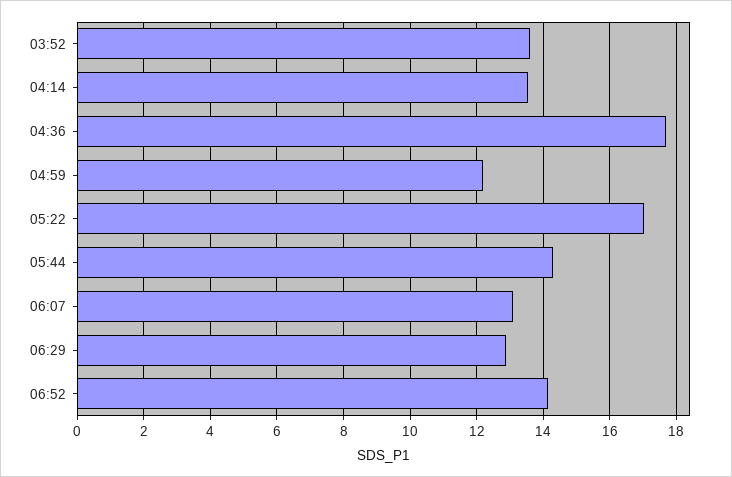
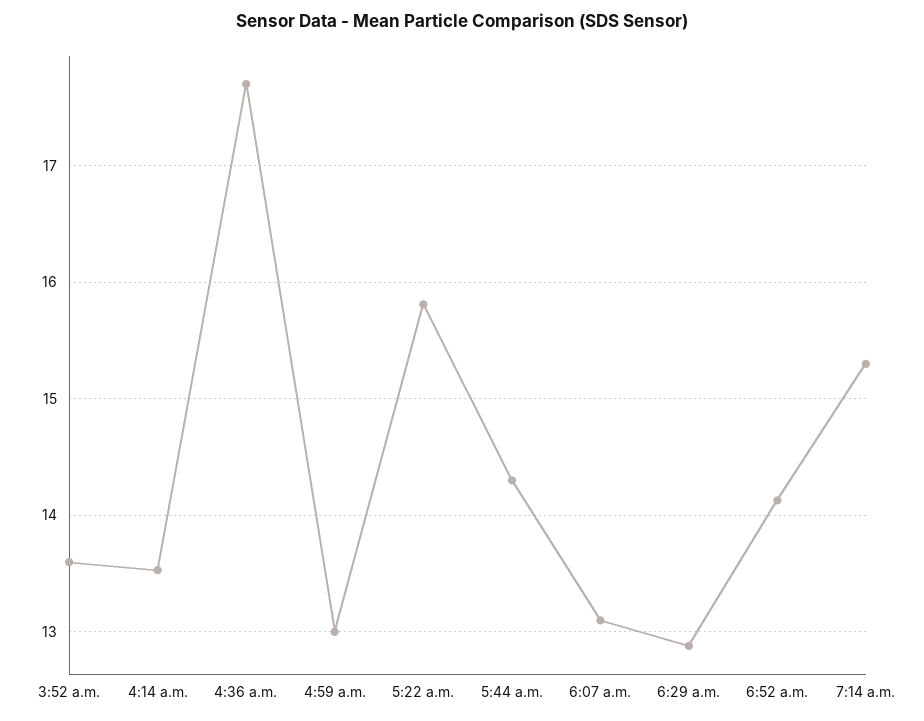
04:59: 12.2 -> 13
05:22: 17 -> 15.8
7:14 a.m.: none -> 15.3

